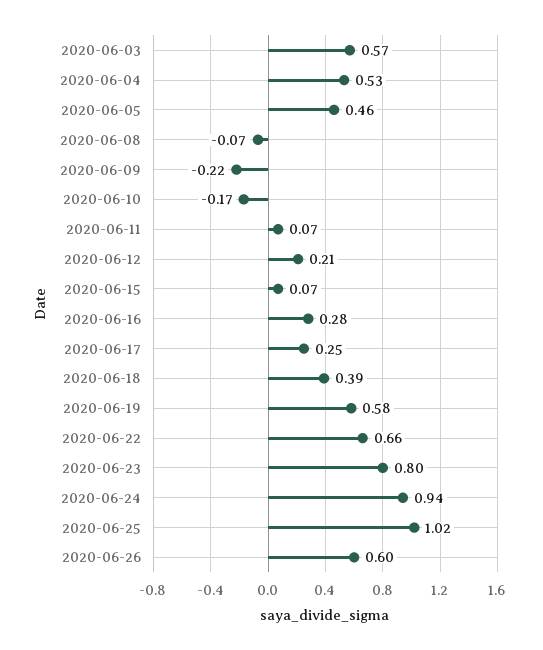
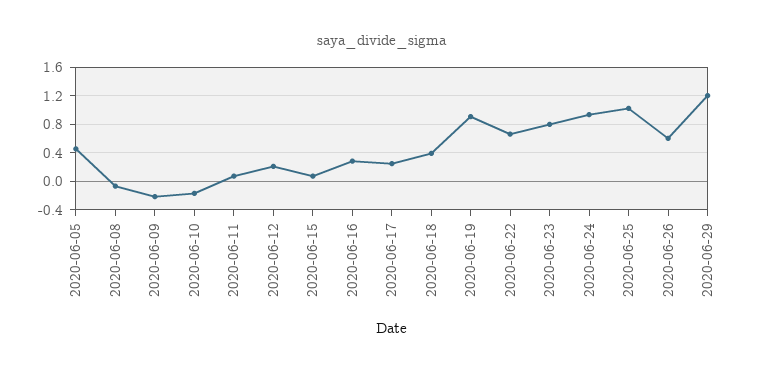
2020-06-03: 0.57 -> none
2020-06-04: 0.53 -> none
2020-06-19: 0.58 -> 0.9
2020-06-29: none -> 1.2

